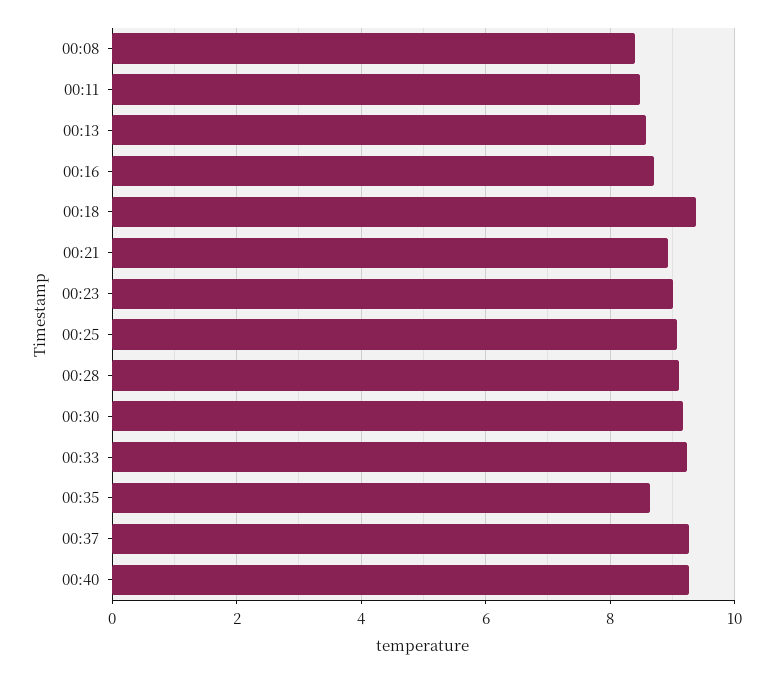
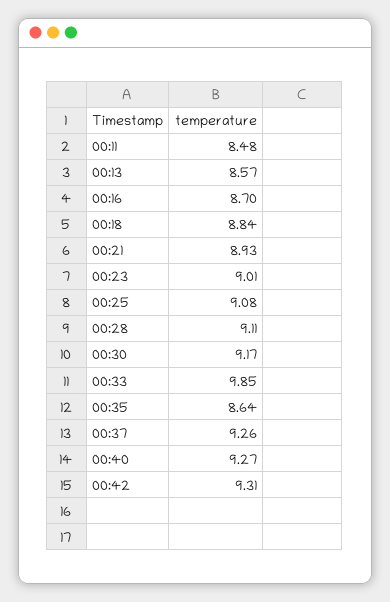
00:08: 8.4 -> none
00:18: 9.4 -> 8.84
00:33: 9.2 -> 9.85
00:42: none -> 9.31

